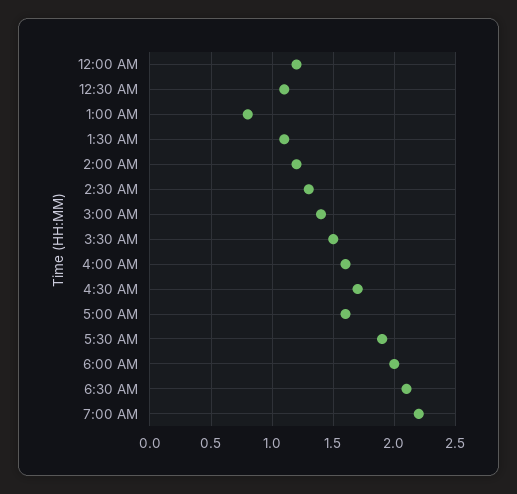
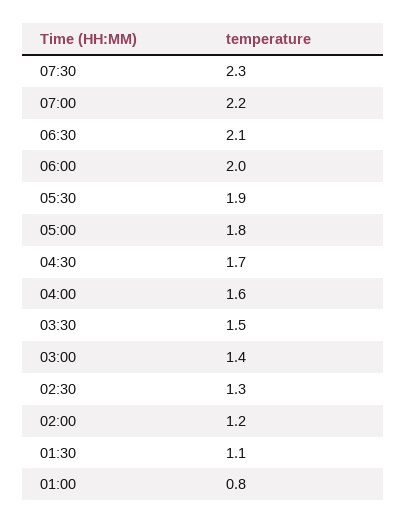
12:00 AM: 1.2 -> none
12:30 AM: 1.1 -> none
5:00 AM: 1.6 -> 1.8
07:30: none -> 2.3

